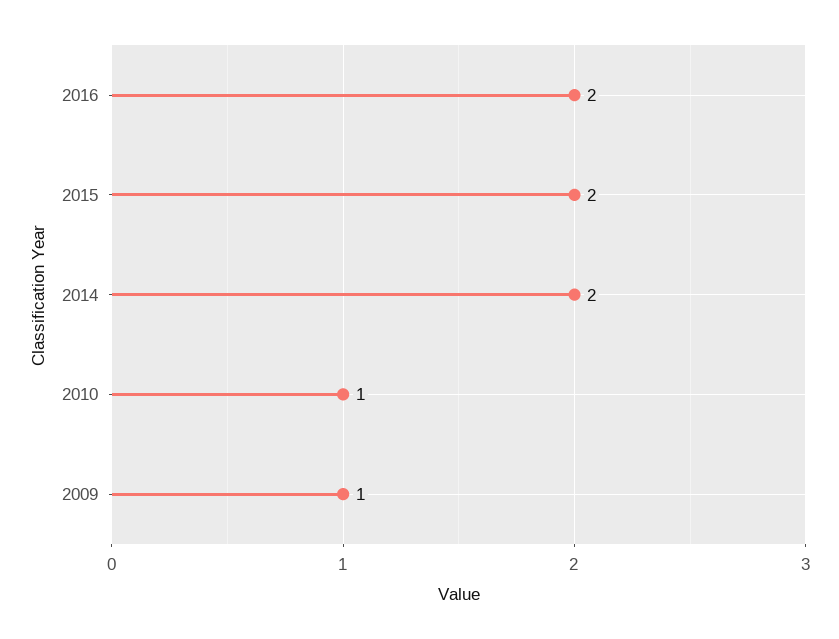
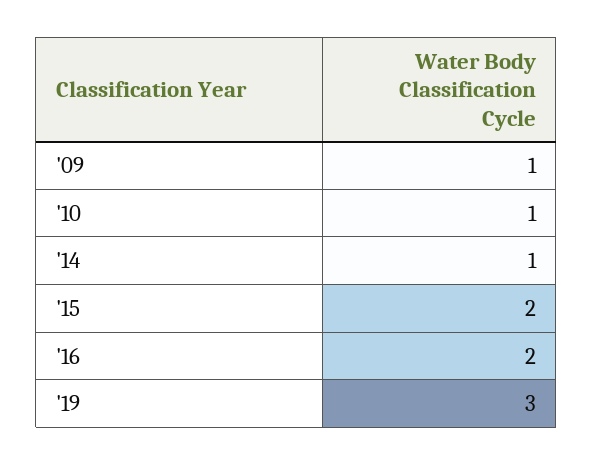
2014: 2 -> 1
'19: none -> 3

